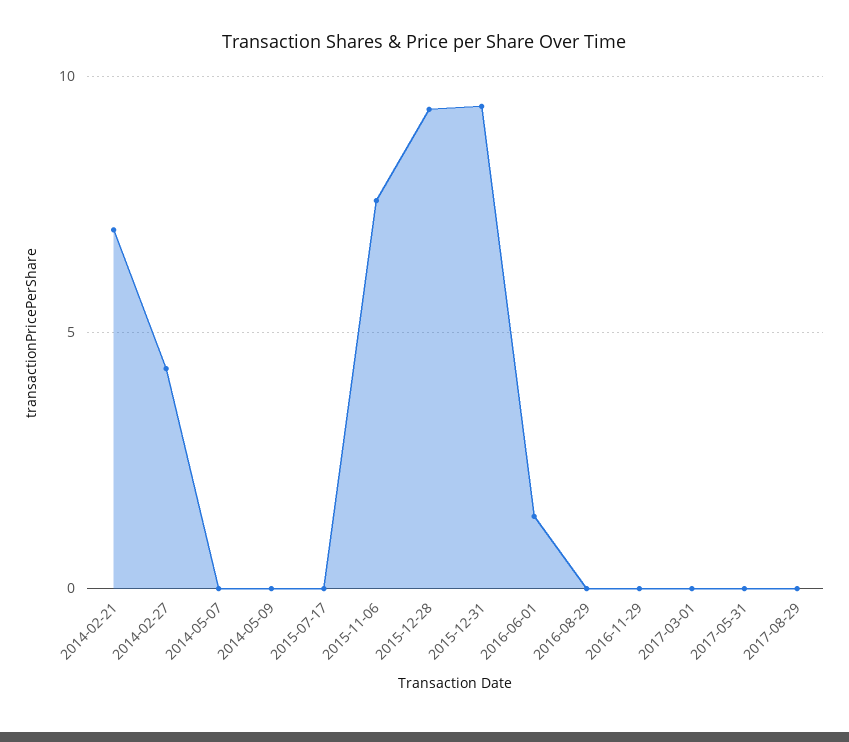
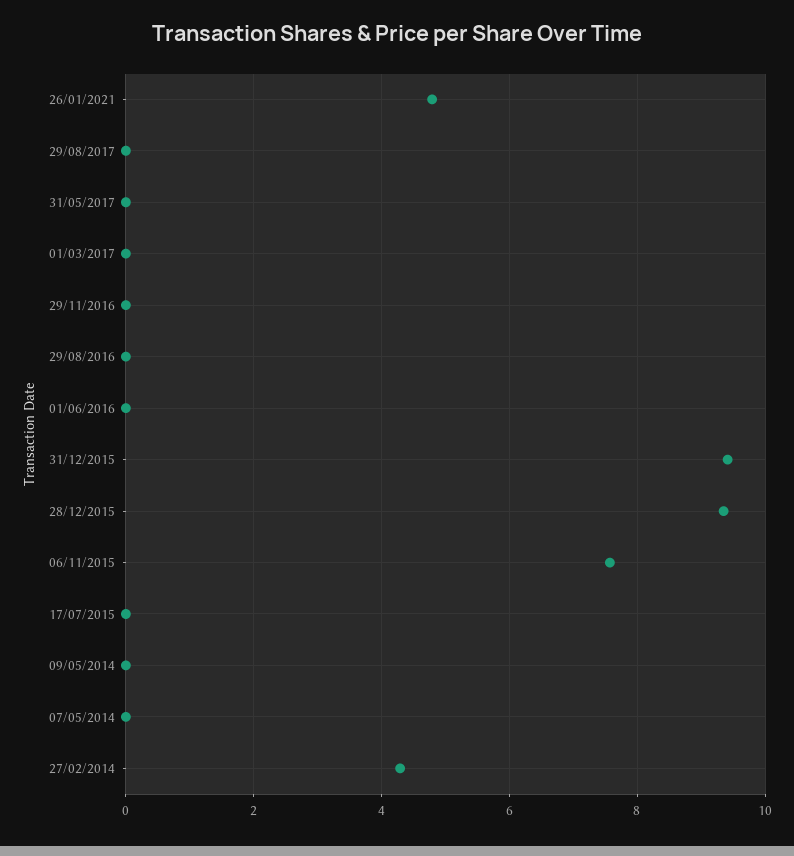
2014-02-21: 7 -> none
2016-06-01: 1.5 -> 0
26/01/2021: none -> 4.8

